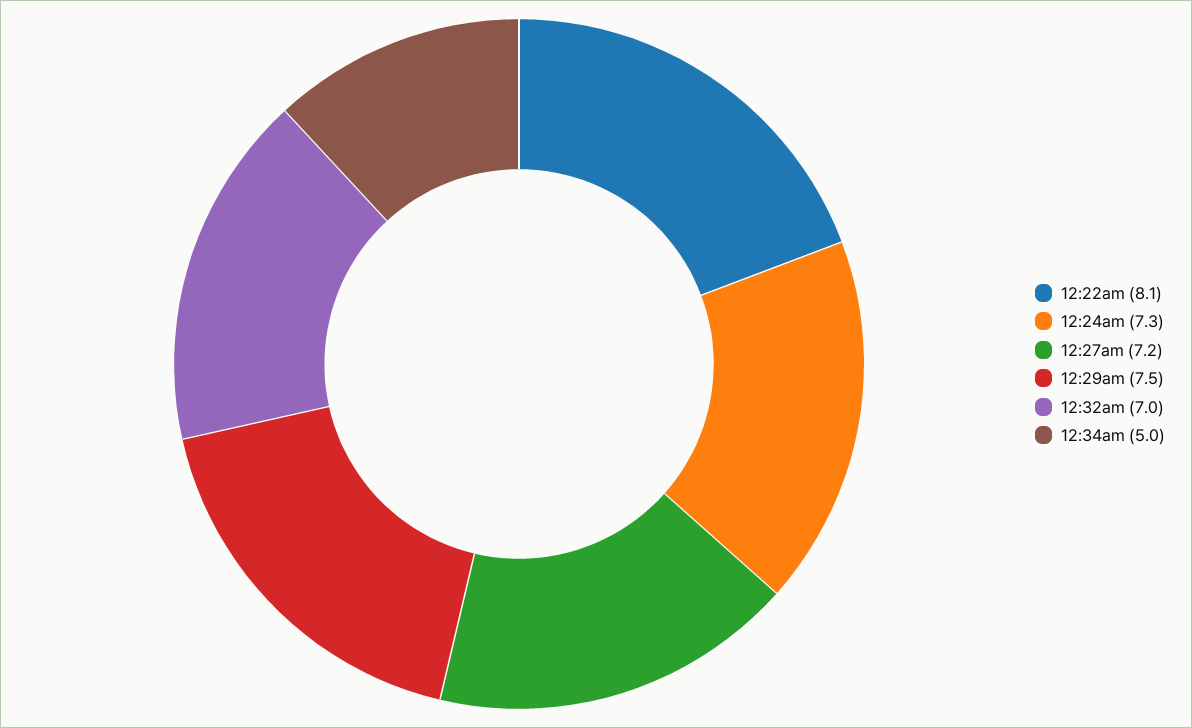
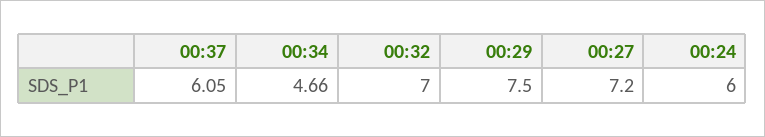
12:22am: 8.1 -> none
12:24am: 7.3 -> 6
12:34am: 5 -> 4.66
00:37: none -> 6.05

